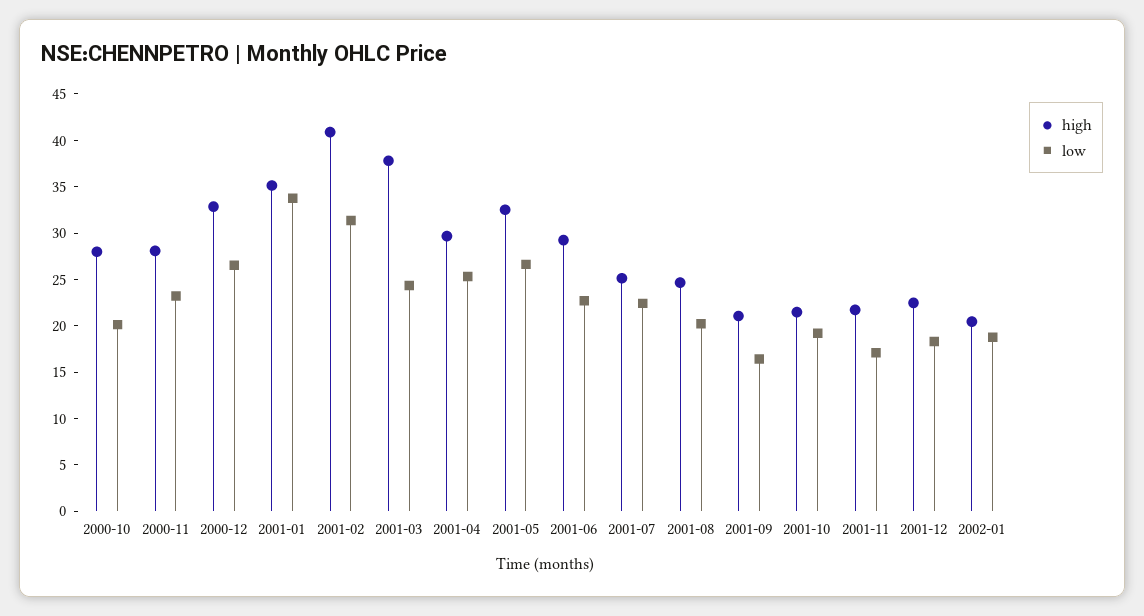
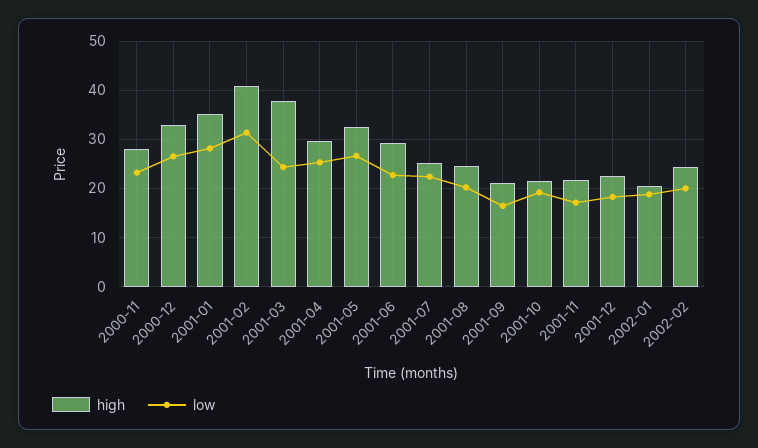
high, 2000-10: 28 -> none
low, 2000-10: 20 -> none
low, 2001-01: 34 -> 28
high, 2002-02: none -> 24
low, 2002-02: none -> 20

